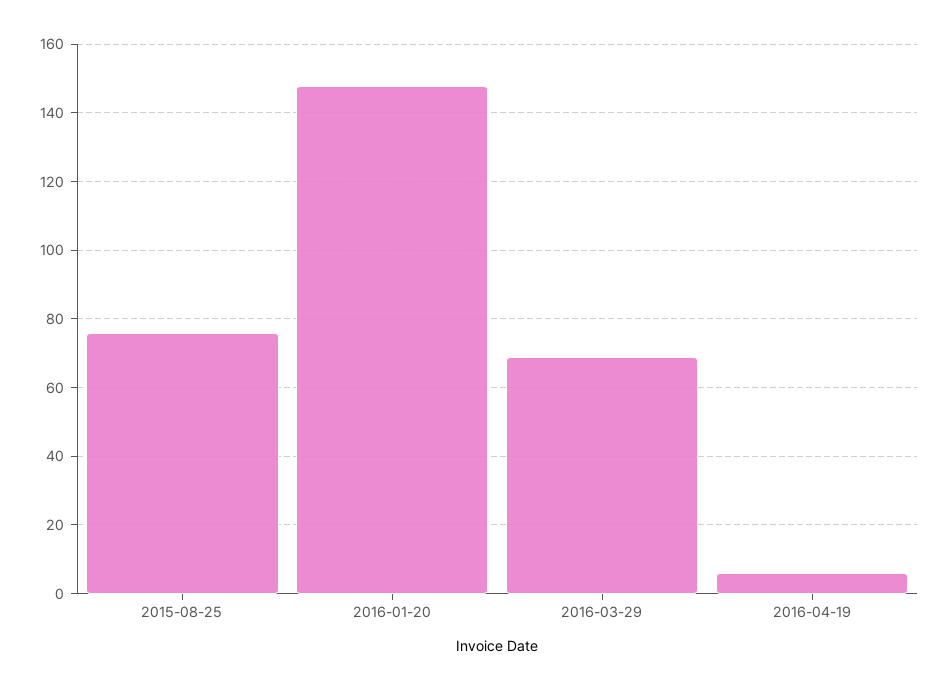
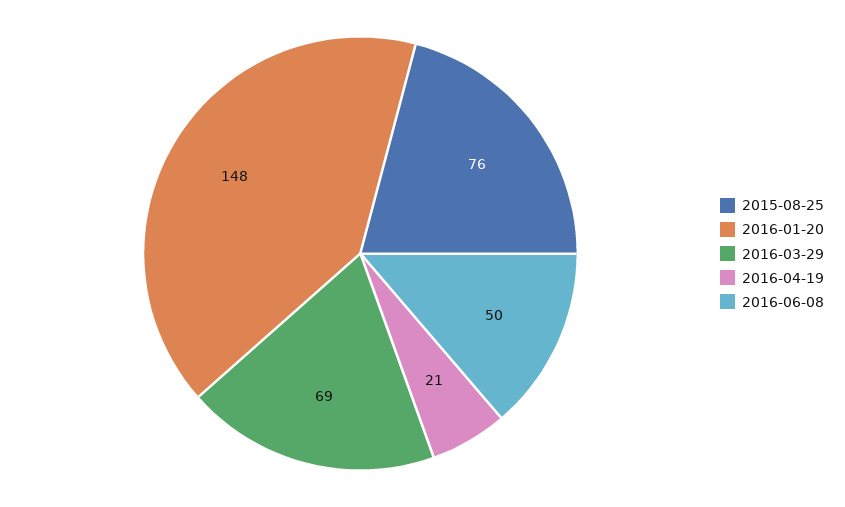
2016-04-19: 5 -> 21
2016-06-08: none -> 50

